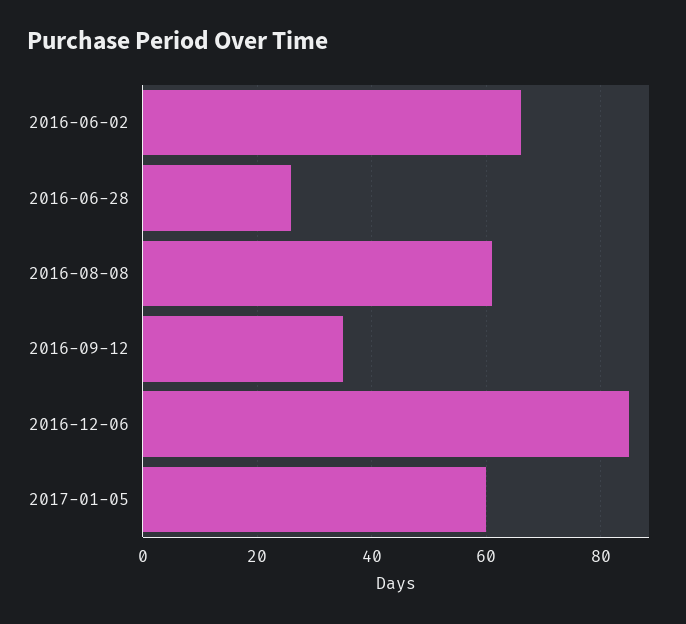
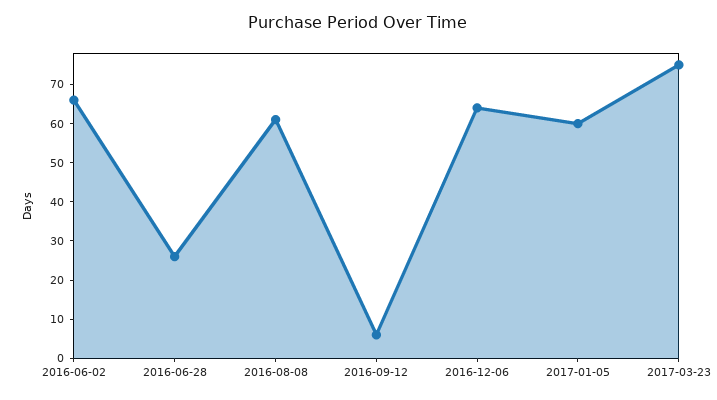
2016-09-12: 35 -> 5
2016-12-06: 85 -> 65
2017-03-23: none -> 75

